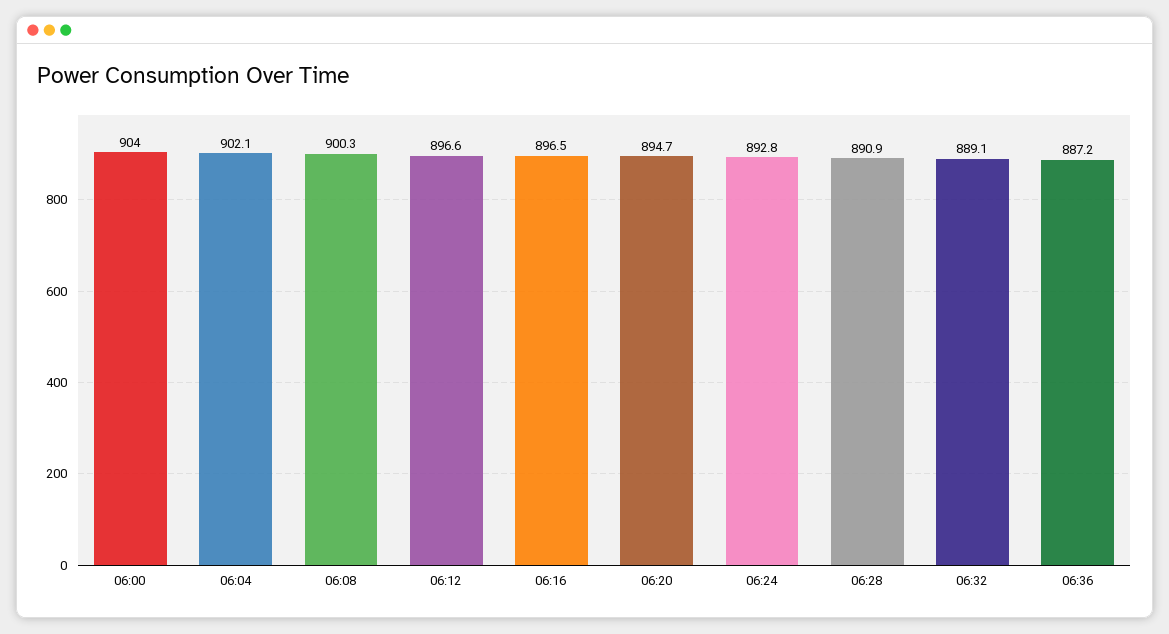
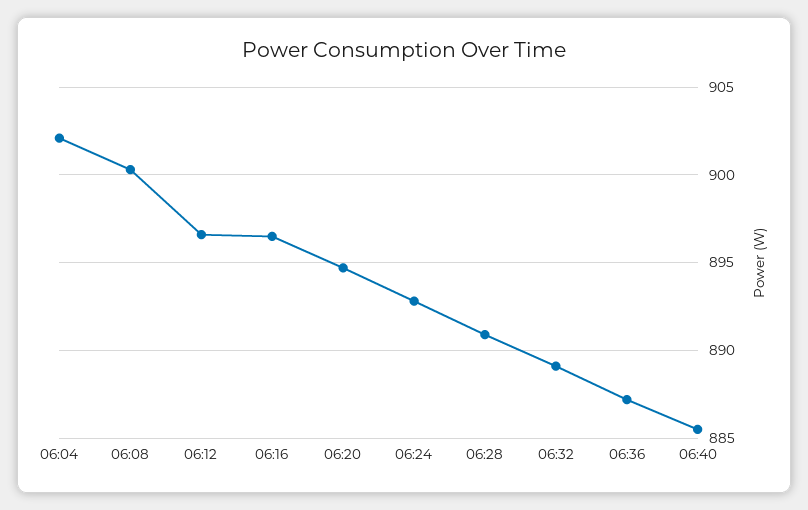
06:00: 904 -> none
06:40: none -> 885.5

